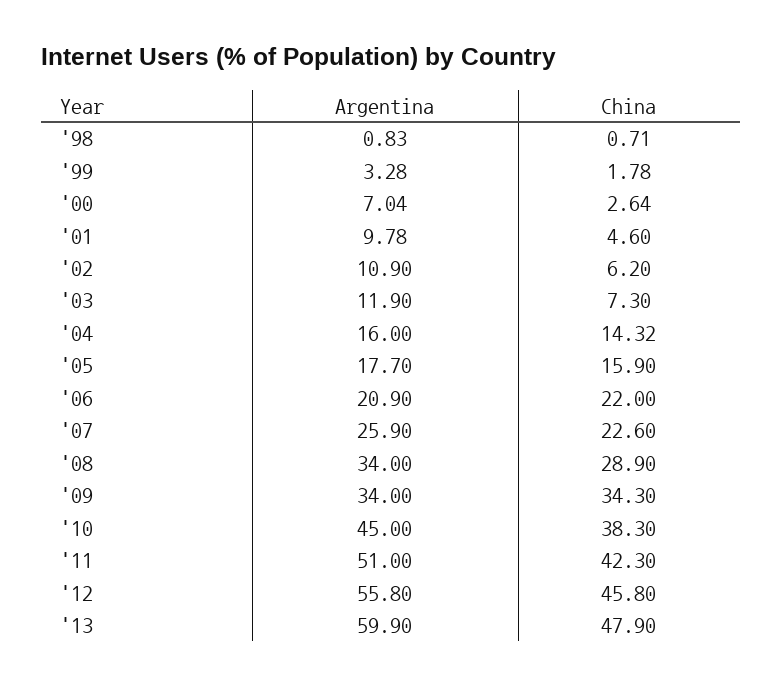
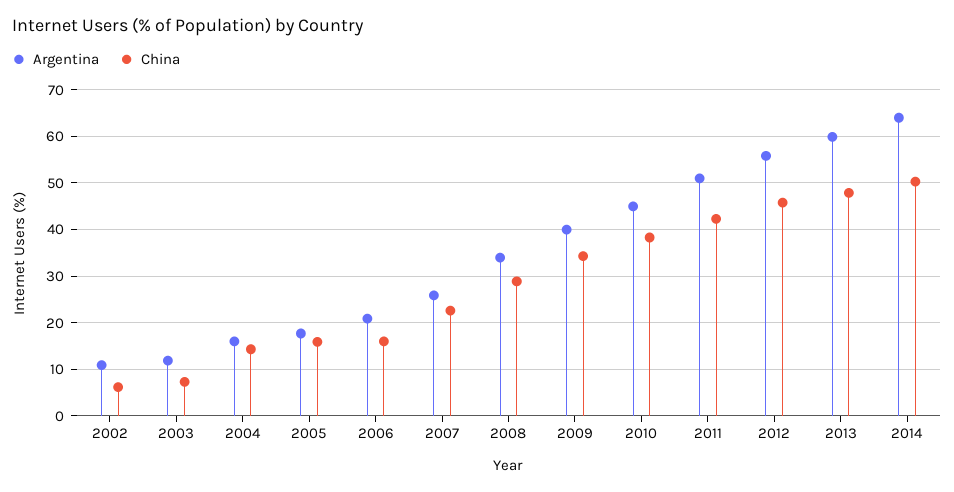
Argentina, '98: 0.83 -> none
China, '98: 0.71 -> none
Argentina, '99: 3.28 -> none
China, '99: 1.78 -> none
Argentina, '00: 7.04 -> none
China, '00: 2.64 -> none
Argentina, '01: 9.78 -> none
China, '01: 4.6 -> none
China, '06: 22 -> 16
Argentina, '09: 34 -> 40
Argentina, 2014: none -> 64
China, 2014: none -> 50

